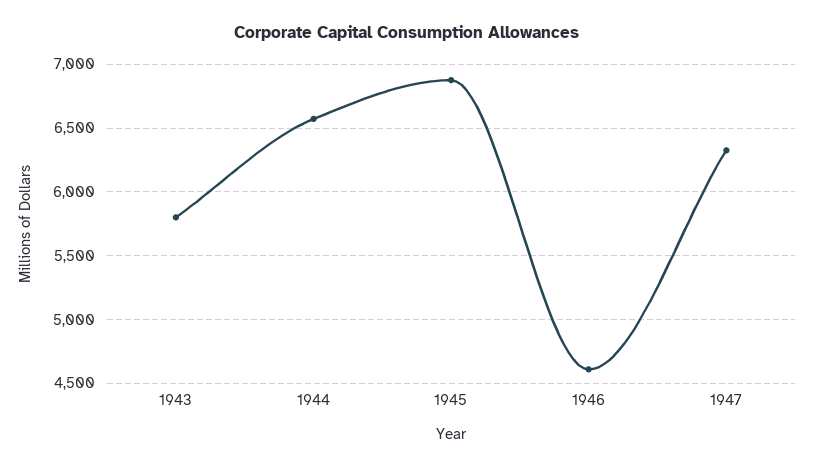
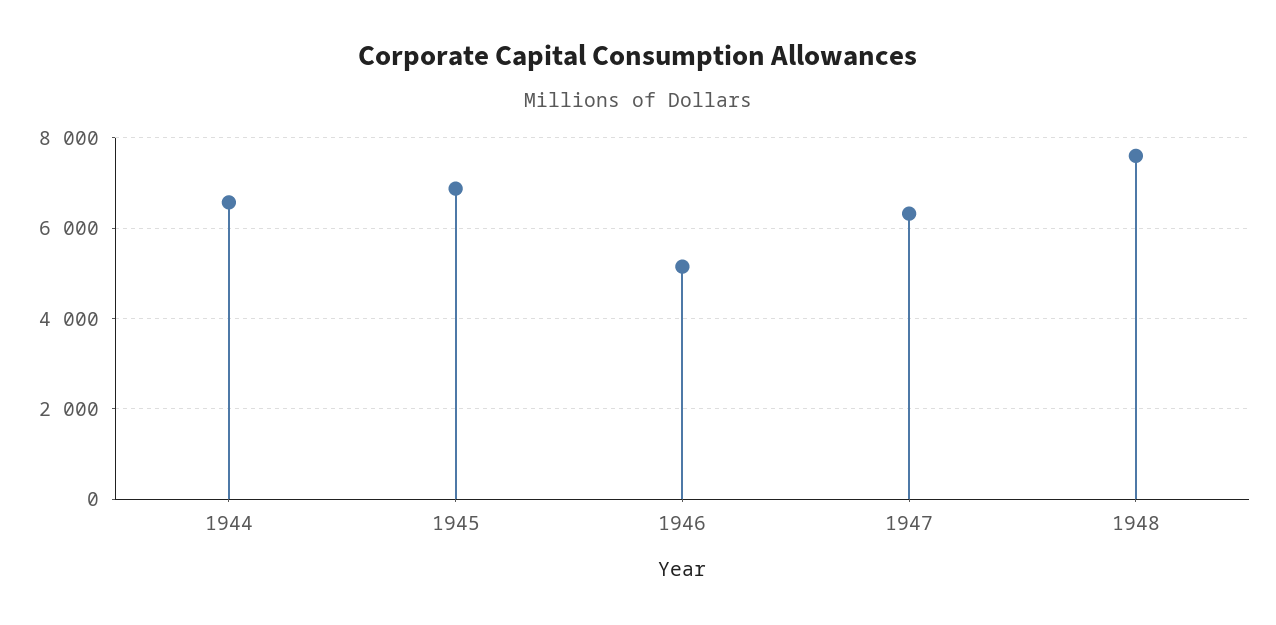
1943: 5800 -> none
1946: 4600 -> 5200
1948: none -> 7600

